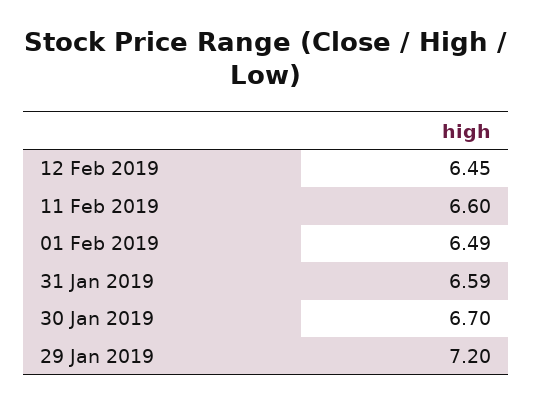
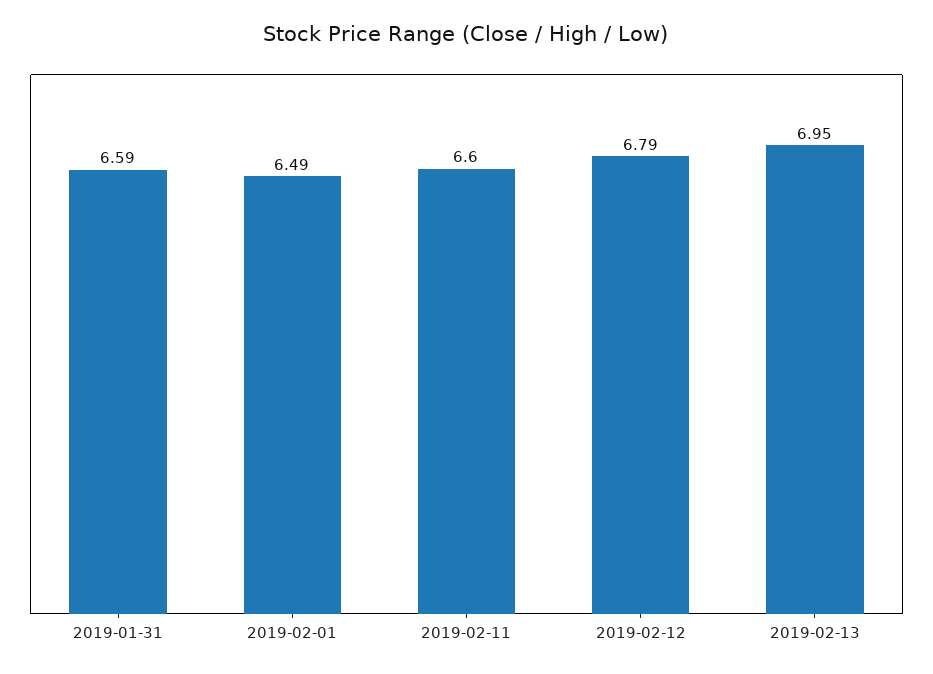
12 Feb 2019: 6.45 -> 6.79
30 Jan 2019: 6.7 -> none
29 Jan 2019: 7.2 -> none
2019-02-13: none -> 6.95

